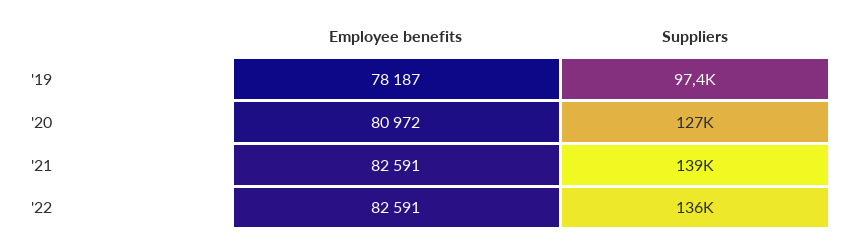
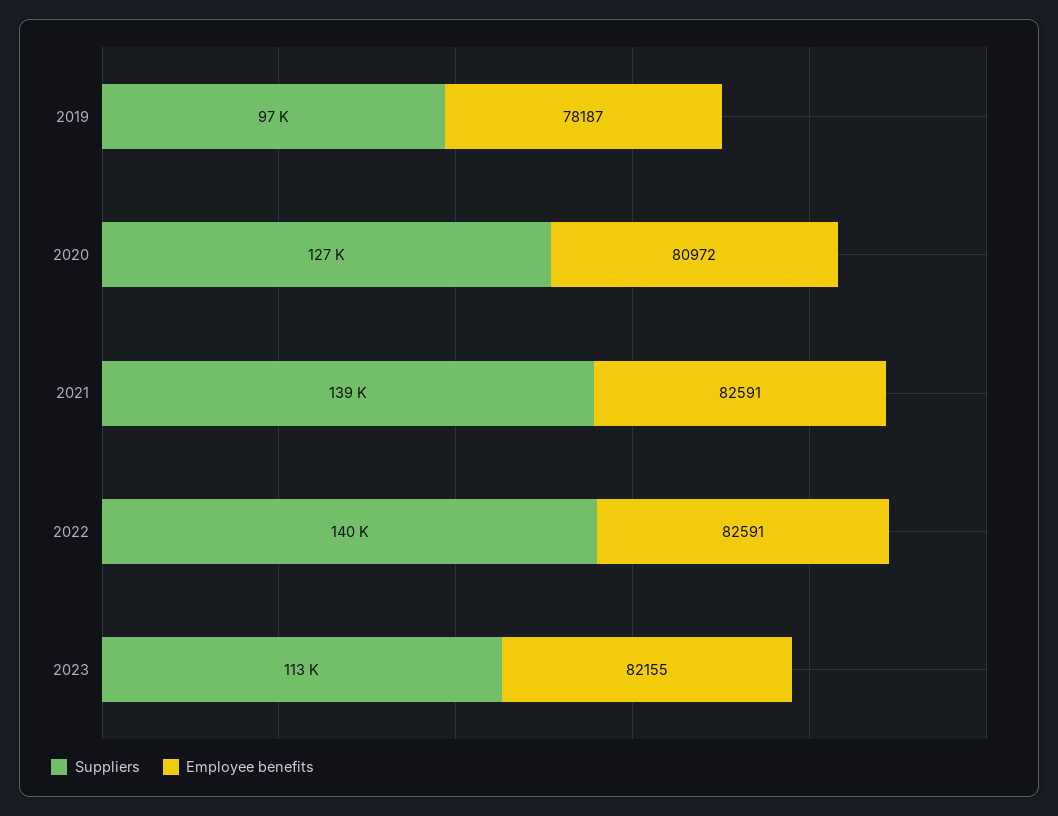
Suppliers, '22: 136000 -> 140000
Suppliers, 2023: none -> 113000
Employee benefits, 2023: none -> 82155

